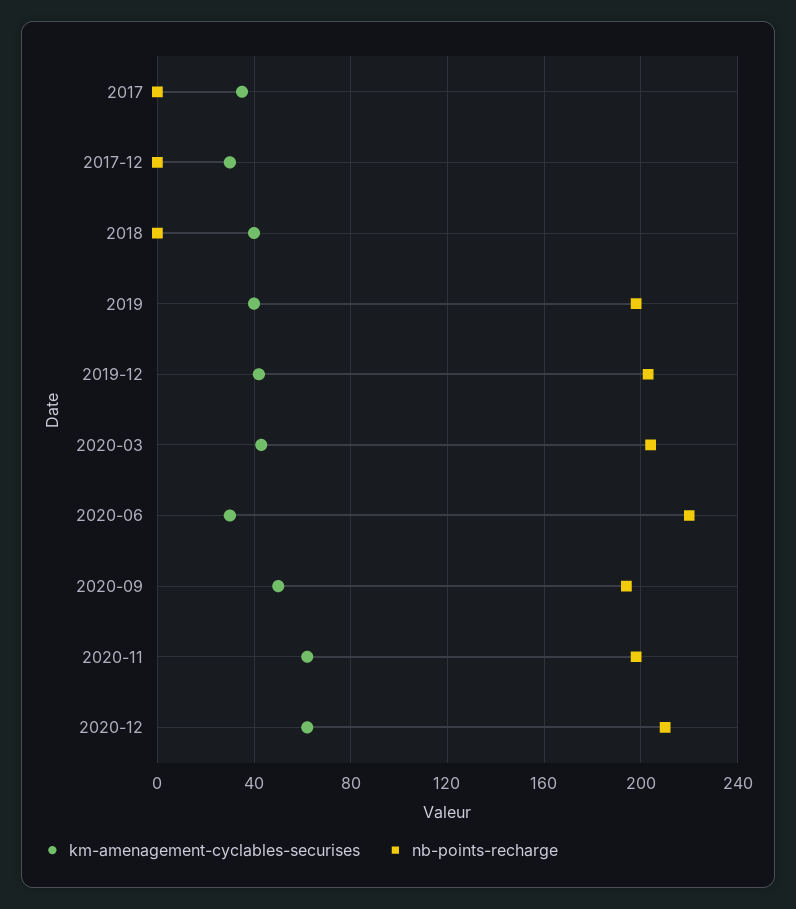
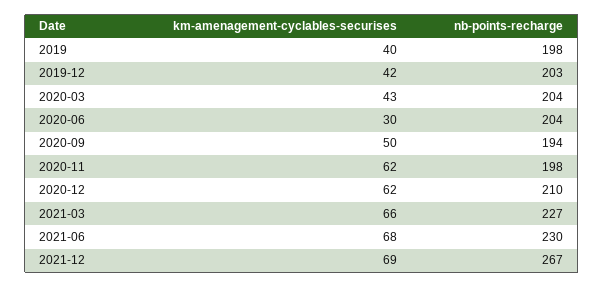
km-amenagement-cyclables-securises, 2017: 35 -> none
nb-points-recharge, 2017: 0 -> none
km-amenagement-cyclables-securises, 2017-12: 30 -> none
nb-points-recharge, 2017-12: 0 -> none
km-amenagement-cyclables-securises, 2018: 40 -> none
nb-points-recharge, 2018: 0 -> none
nb-points-recharge, 2020-06: 220 -> 204
km-amenagement-cyclables-securises, 2021-03: none -> 66
nb-points-recharge, 2021-03: none -> 227
km-amenagement-cyclables-securises, 2021-06: none -> 68
nb-points-recharge, 2021-06: none -> 230
km-amenagement-cyclables-securises, 2021-12: none -> 69
nb-points-recharge, 2021-12: none -> 267

